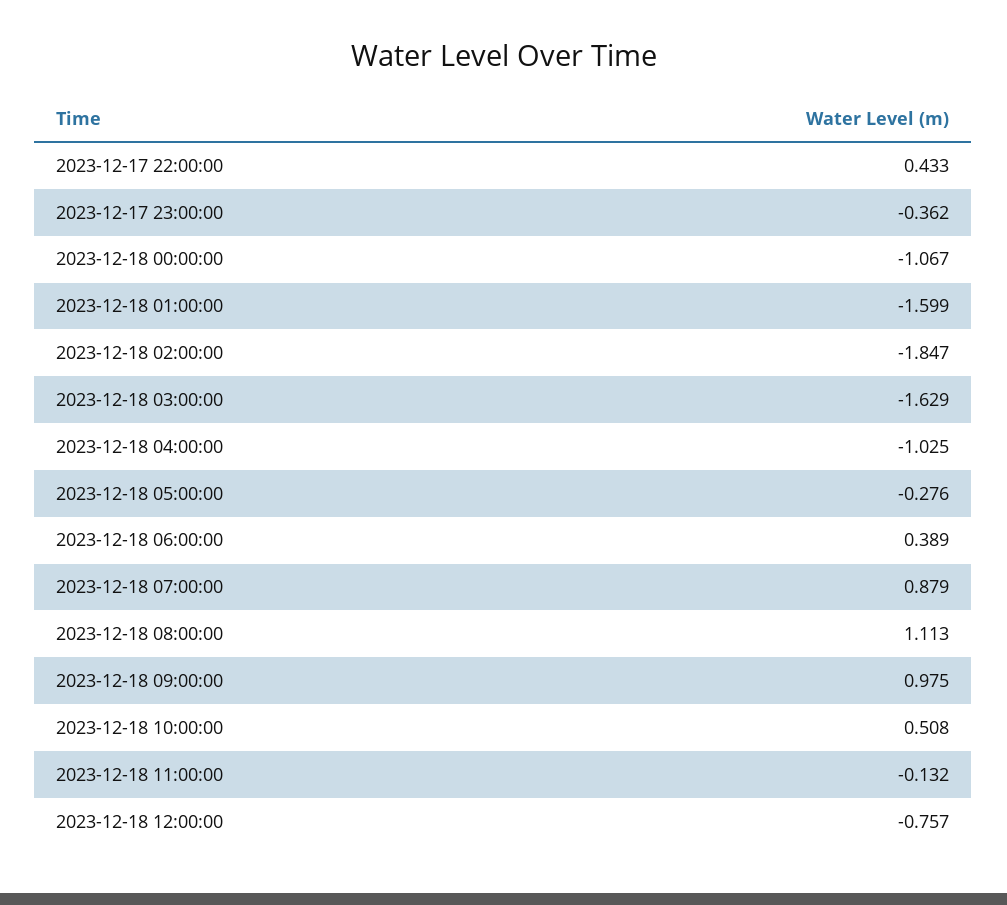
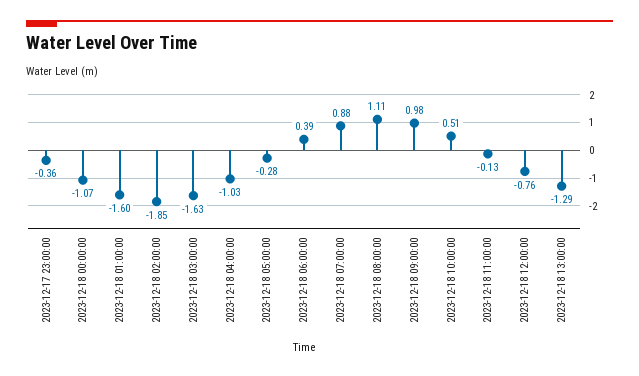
2023-12-17 22:00:00: 0.433 -> none
2023-12-18 13:00:00: none -> -1.29

